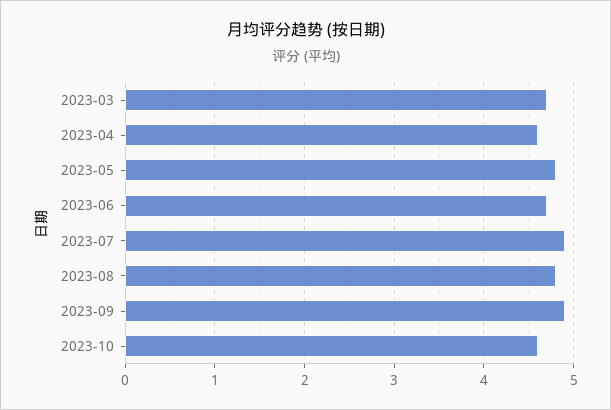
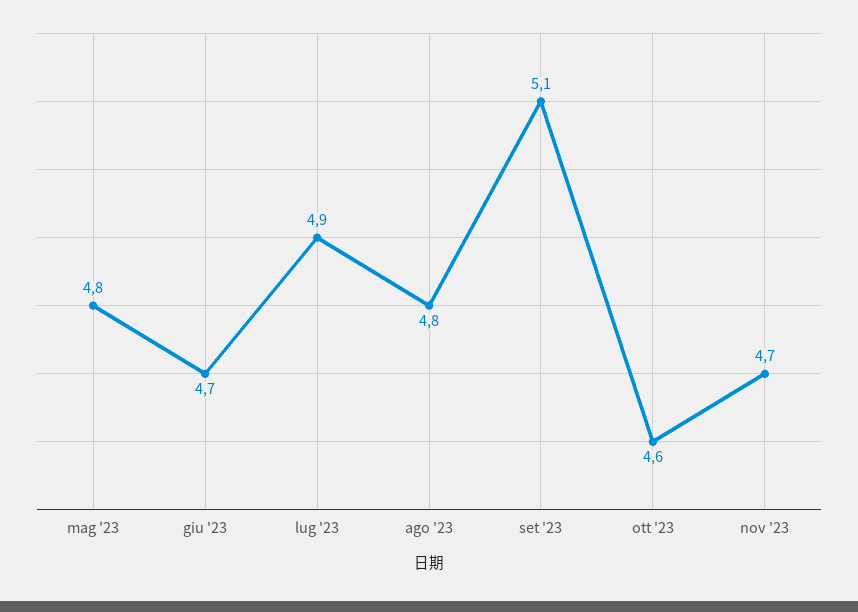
2023-03: 4.7 -> none
2023-04: 4.6 -> none
2023-09: 4.9 -> 5.1
nov '23: none -> 4.7

